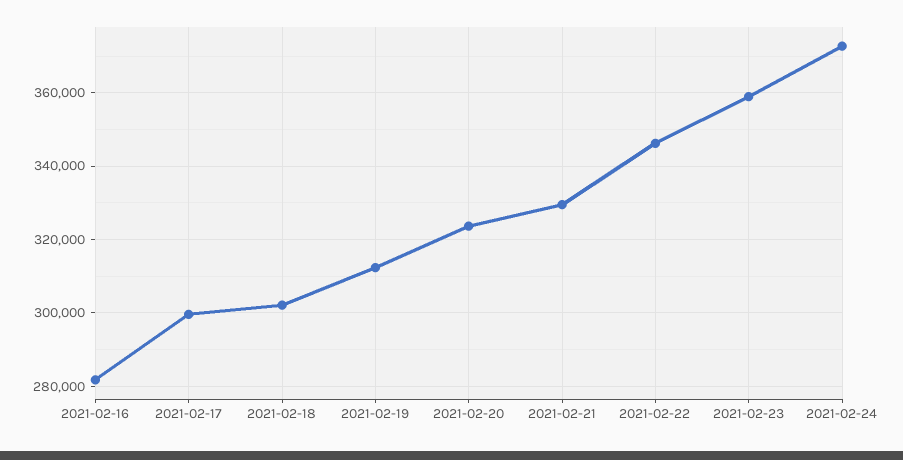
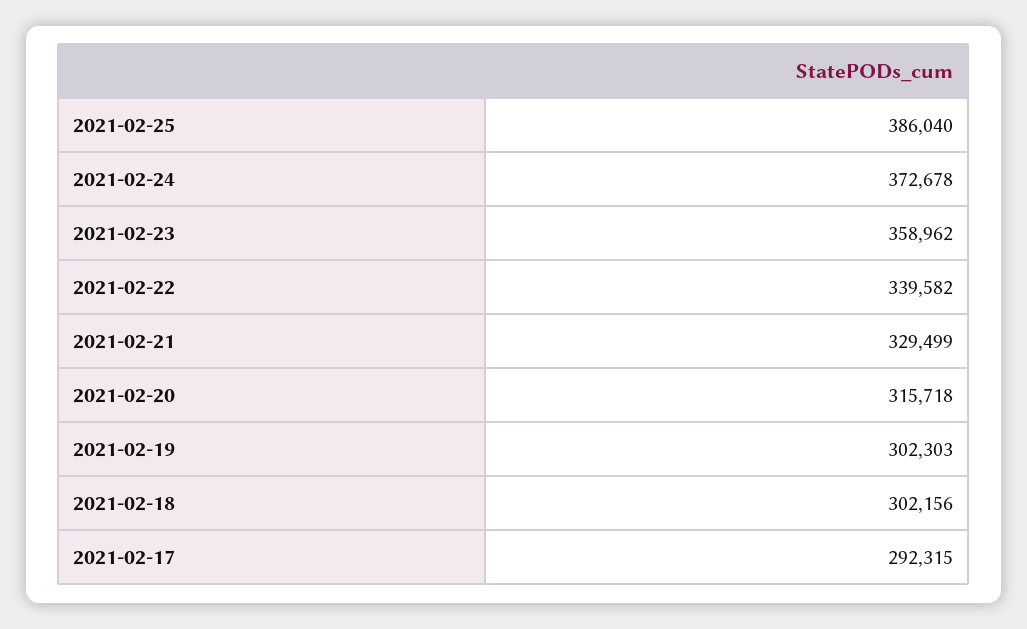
2021-02-16: 282000 -> none
2021-02-17: 300000 -> 292315
2021-02-19: 312000 -> 302303
2021-02-20: 324000 -> 315718
2021-02-22: 346000 -> 339582
2021-02-25: none -> 386040

